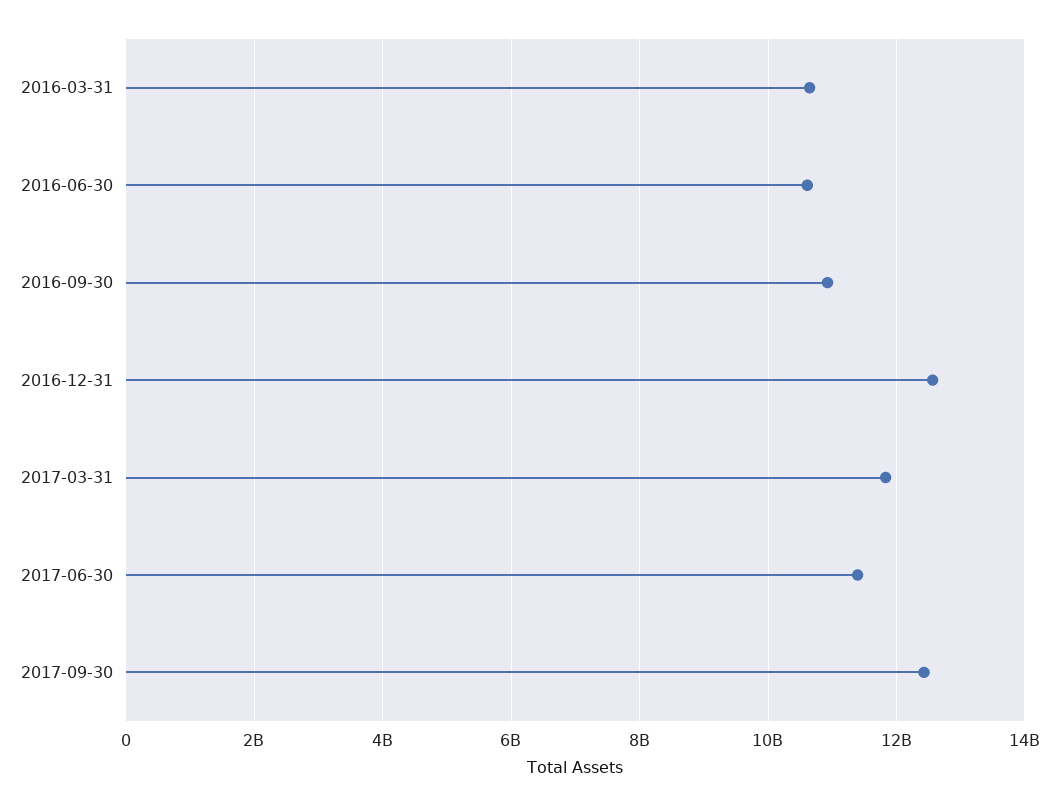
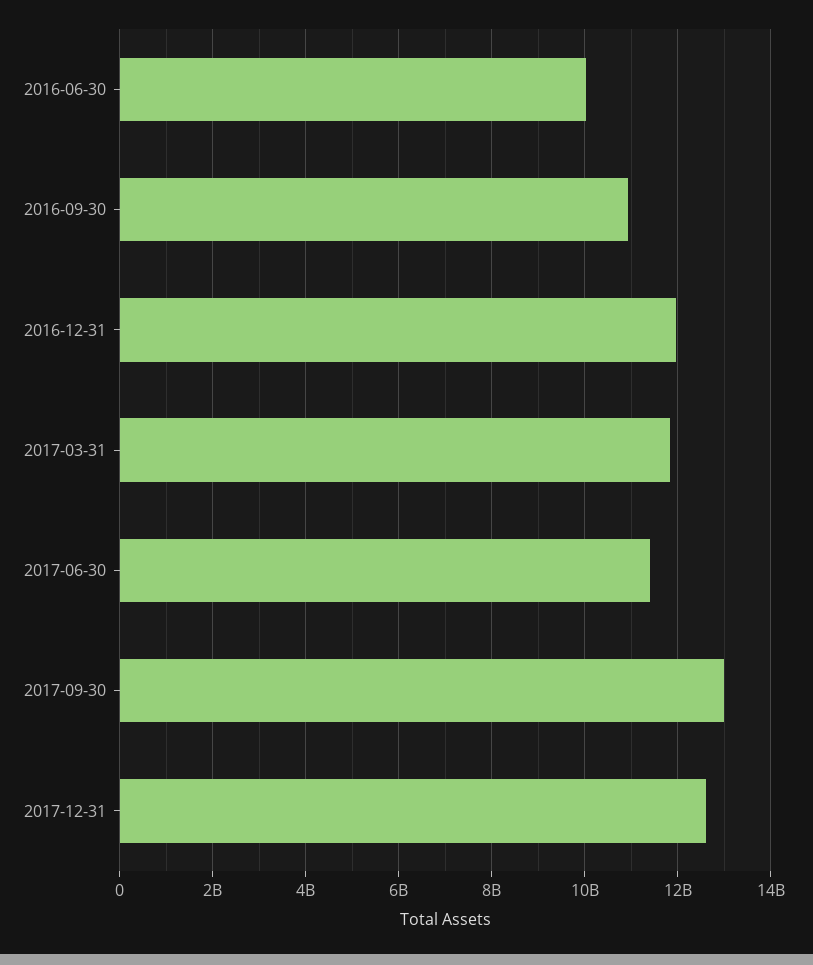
2016-03-31: 10600000000 -> none
2016-06-30: 10600000000 -> 10000000000
2016-12-31: 12600000000 -> 12000000000
2017-09-30: 12400000000 -> 13000000000
2017-12-31: none -> 12600000000

